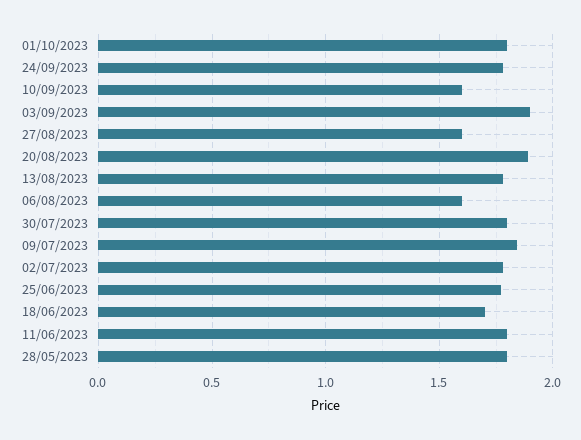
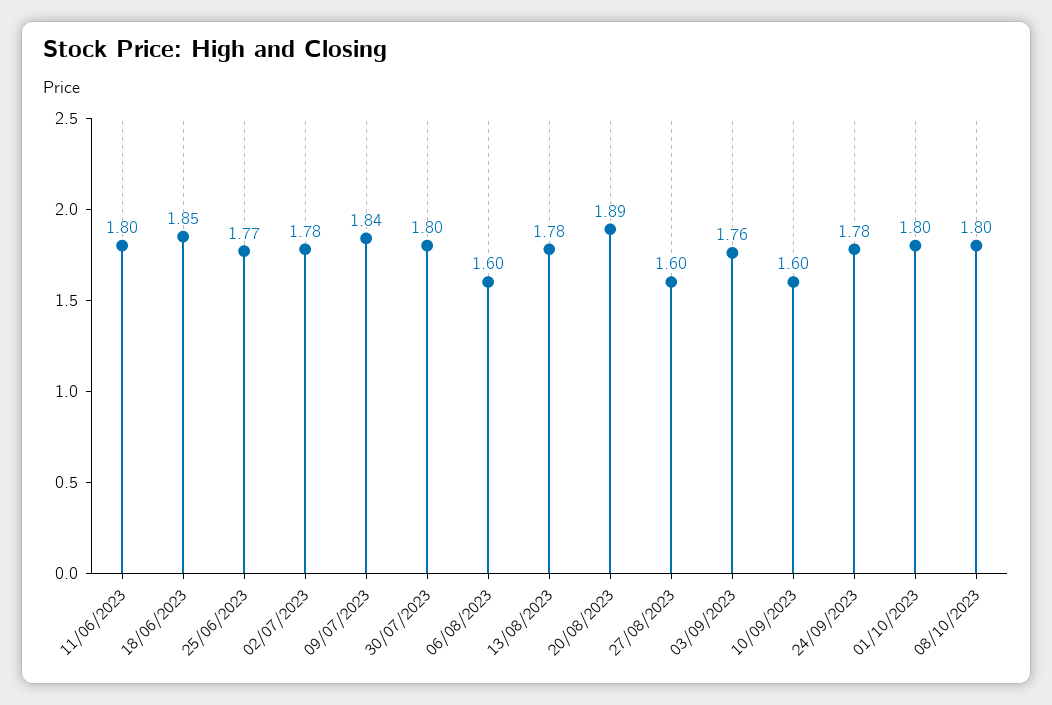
03/09/2023: 1.9 -> 1.76
18/06/2023: 1.7 -> 1.85
28/05/2023: 1.8 -> none
08/10/2023: none -> 1.8

